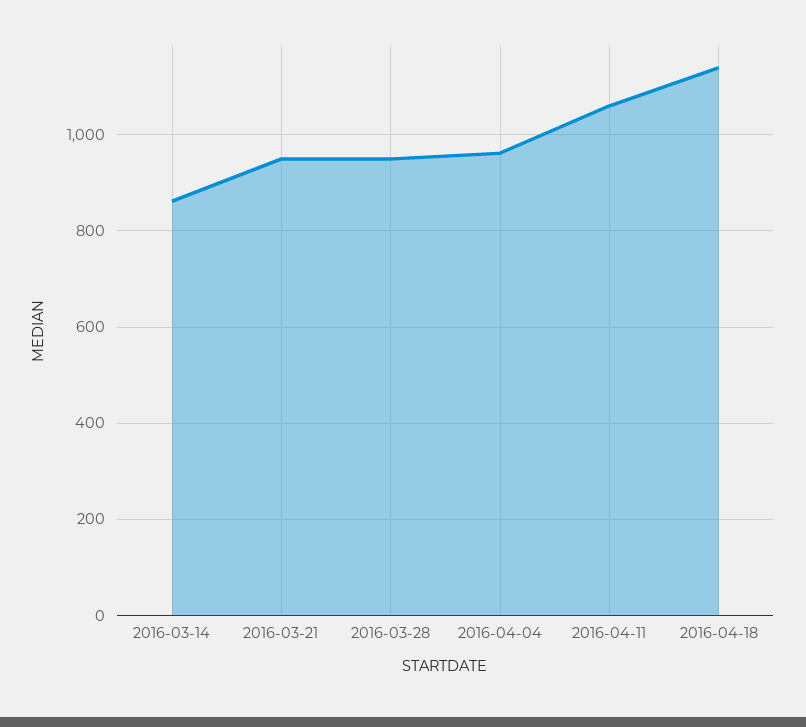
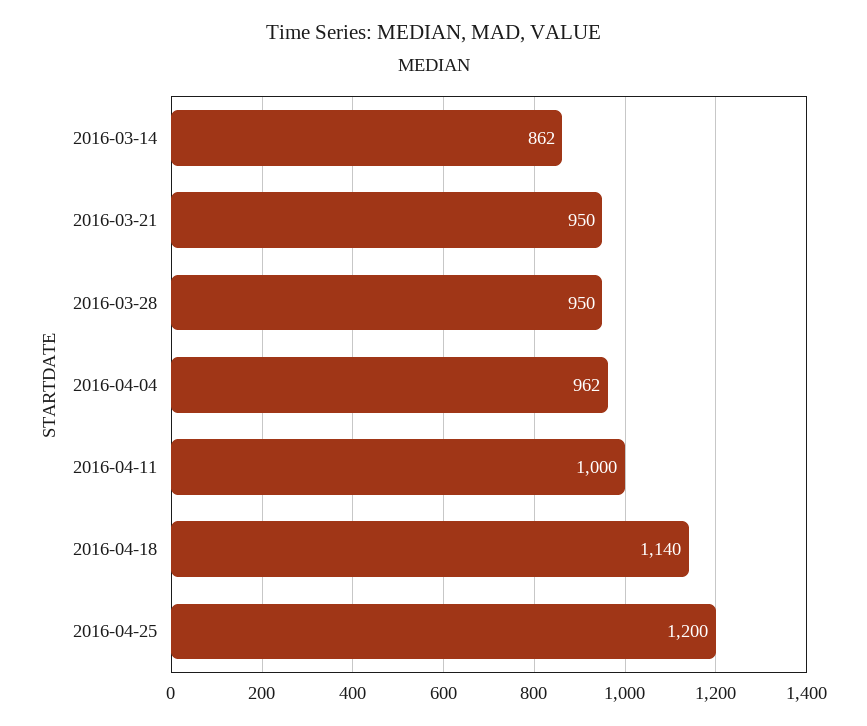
2016-04-11: 1060 -> 1000
2016-04-25: none -> 1200

